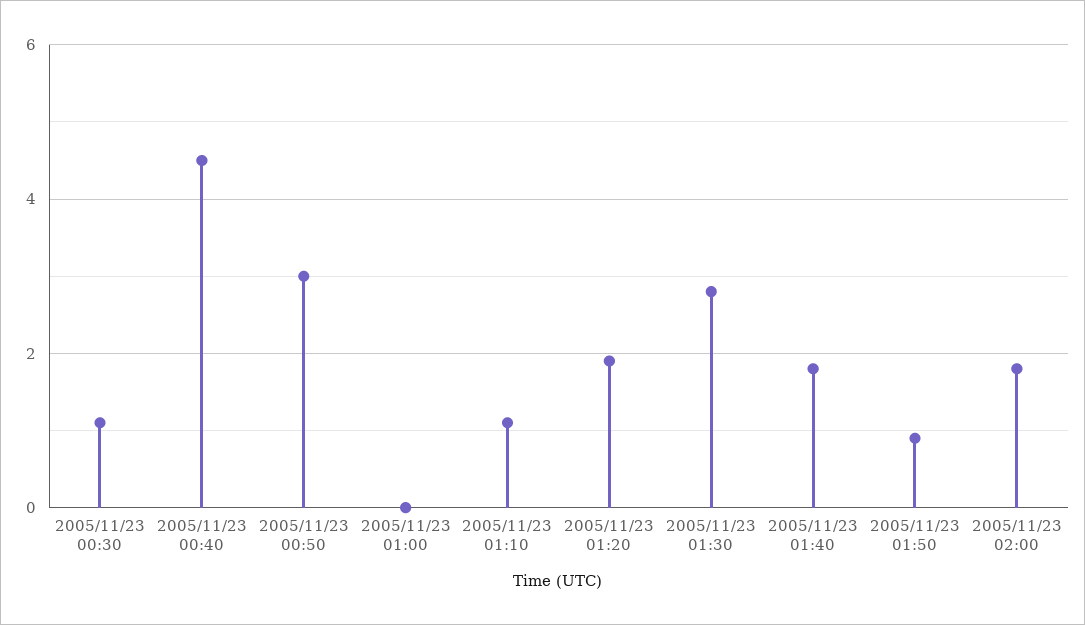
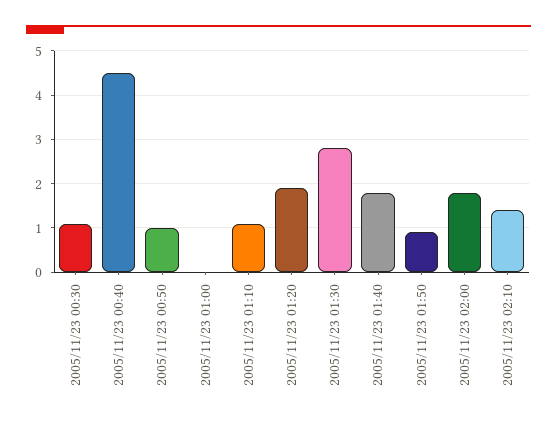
2005/11/23 00:50: 3 -> 1
2005/11/23 02:10: none -> 1.5

